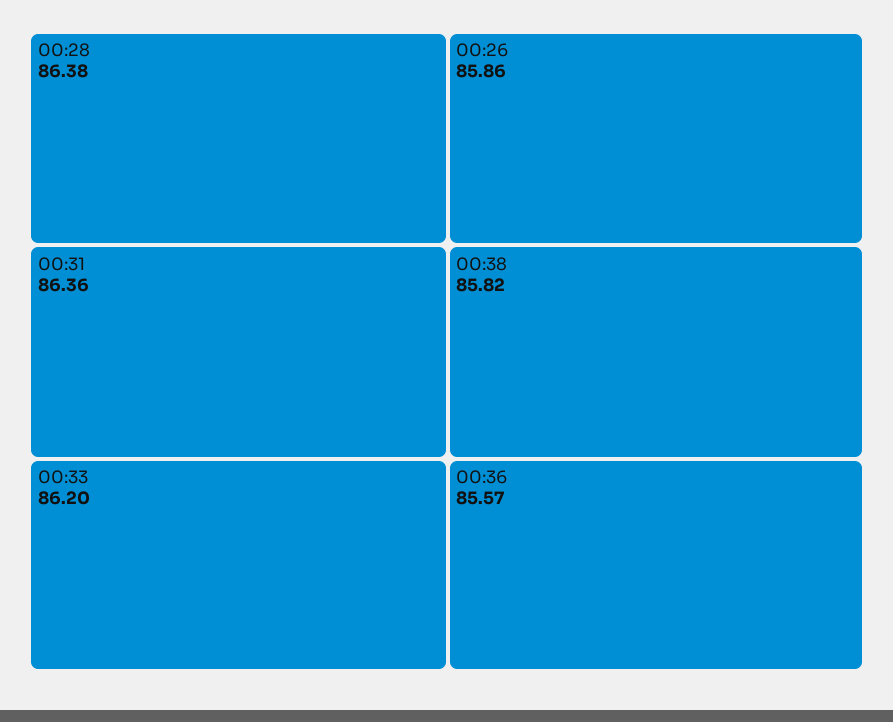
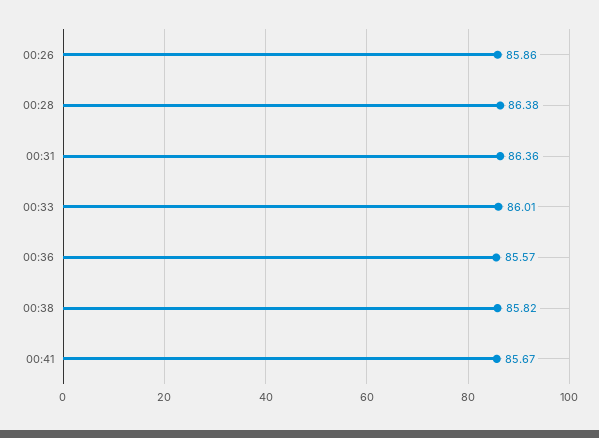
00:33: 86.2 -> 86.01
00:41: none -> 85.67

